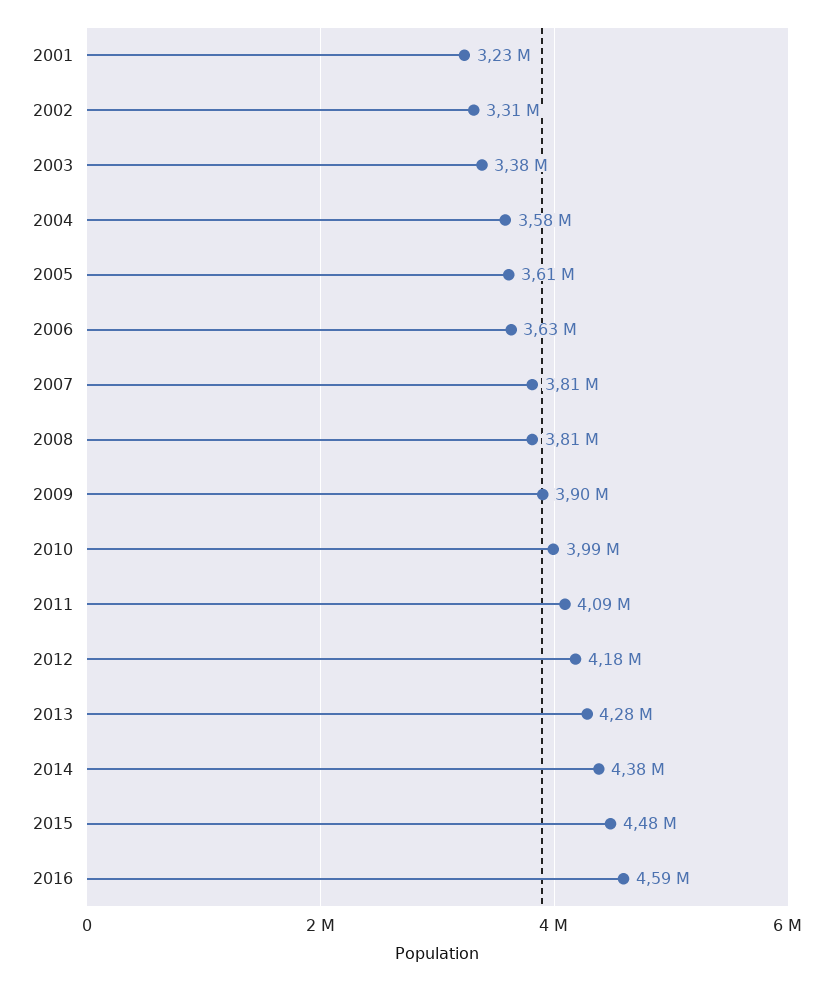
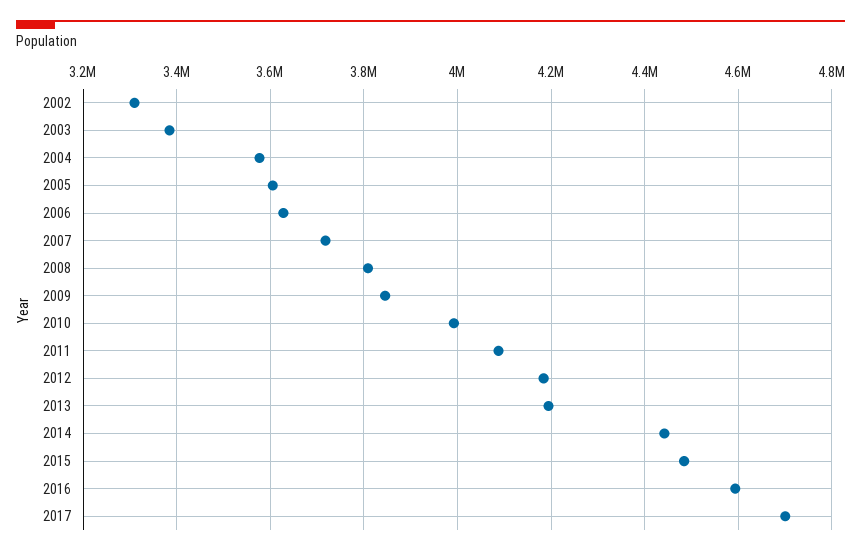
2001: 3230000 -> none
2007: 3810000 -> 3720000
2009: 3900000 -> 3840000
2013: 4280000 -> 4200000
2014: 4380000 -> 4440000
2017: none -> 4700000

